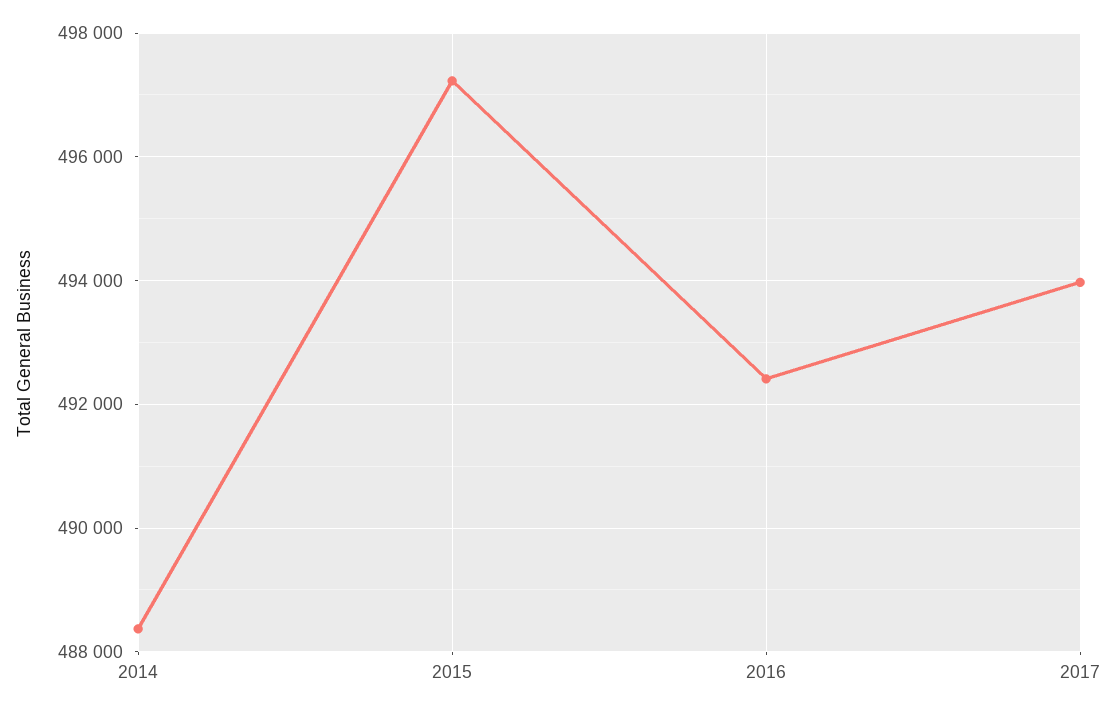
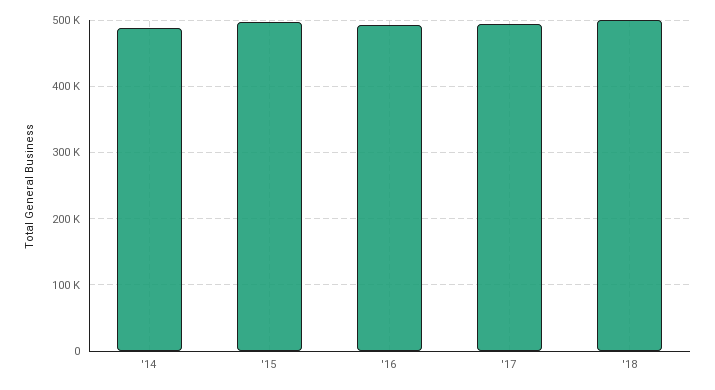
'18: none -> 500000

